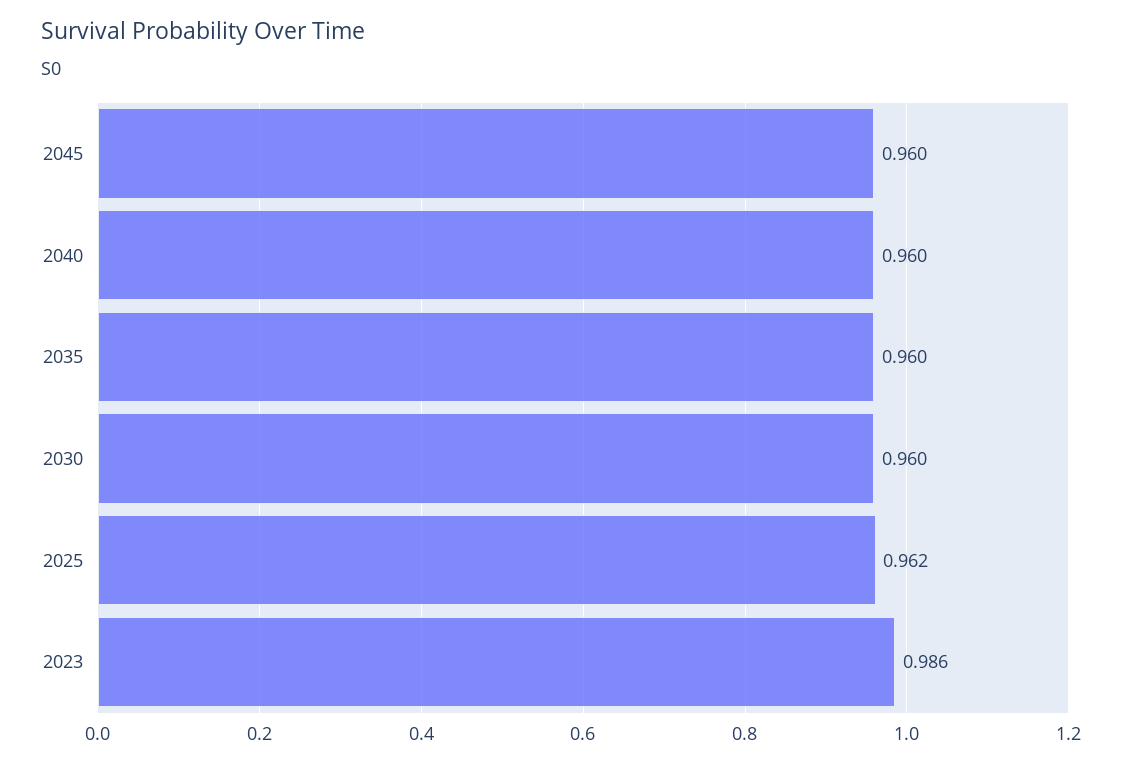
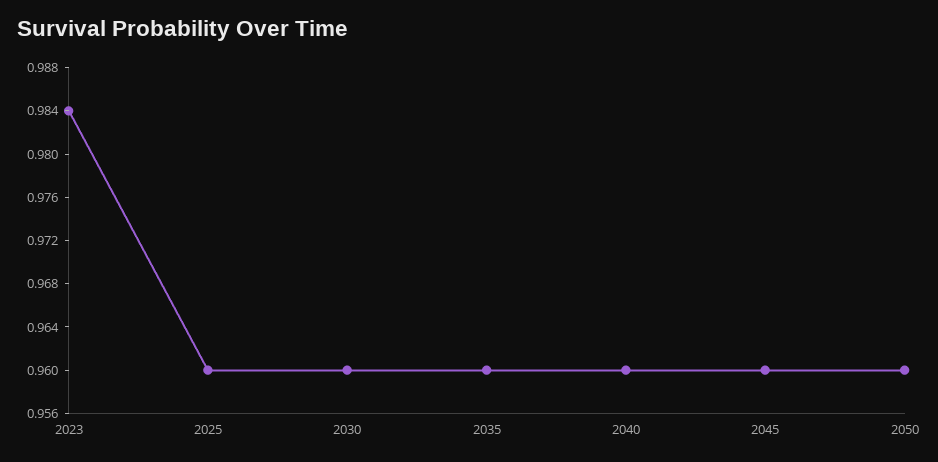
2025: 0.962 -> 0.96
2023: 0.986 -> 0.984
2050: none -> 0.96

